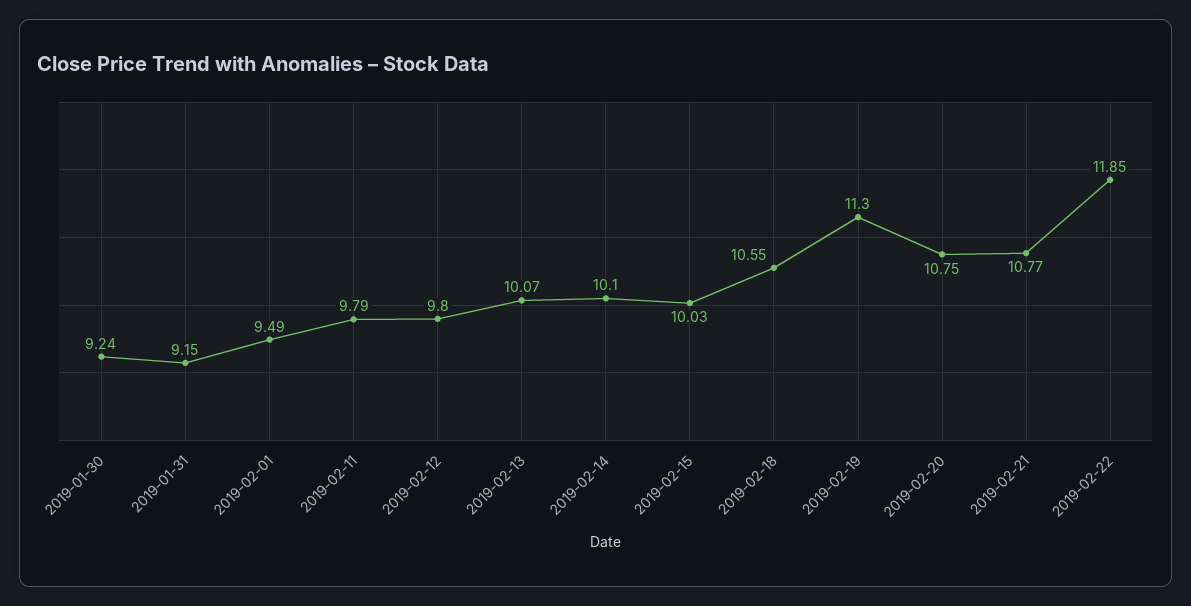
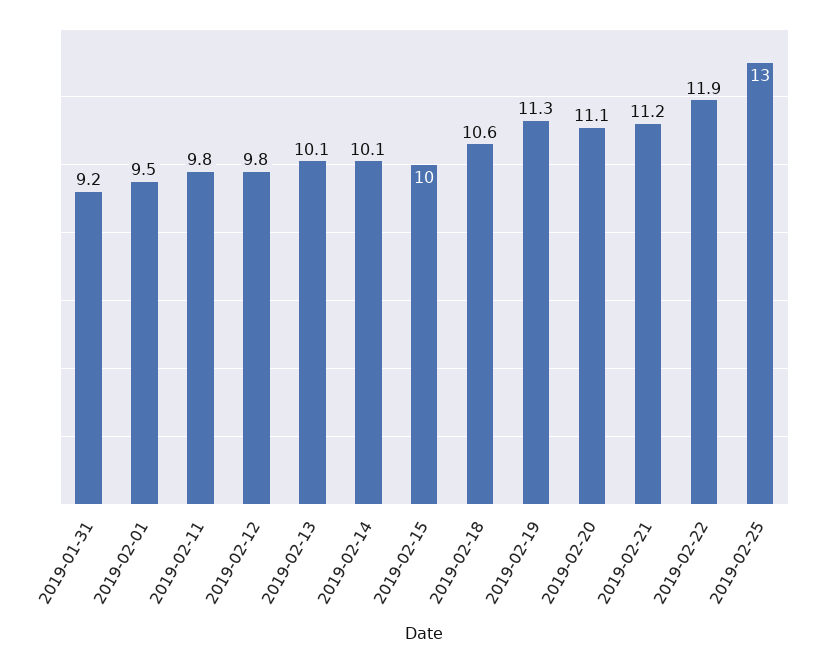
2019-01-30: 9.24 -> none
2019-02-20: 10.75 -> 11.1
2019-02-21: 10.77 -> 11.2
2019-02-25: none -> 13

